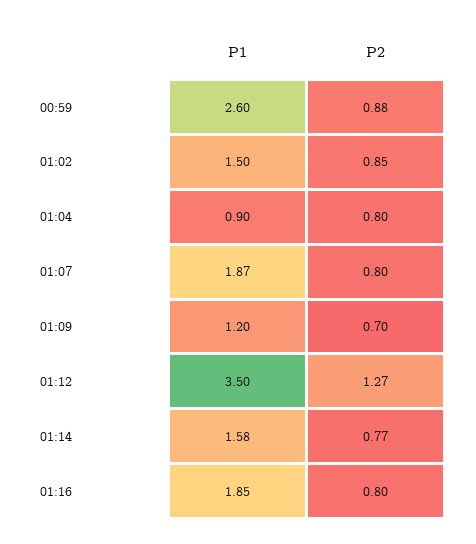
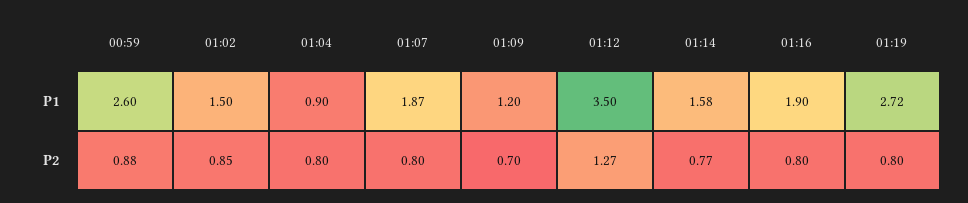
P1, 01:16: 1.85 -> 1.9
P1, 01:19: none -> 2.72
P2, 01:19: none -> 0.8

